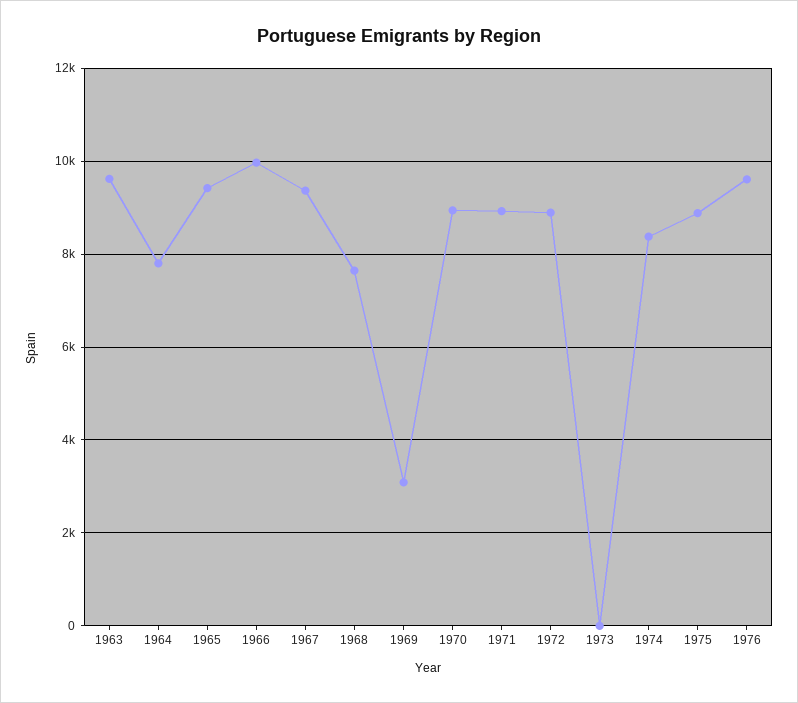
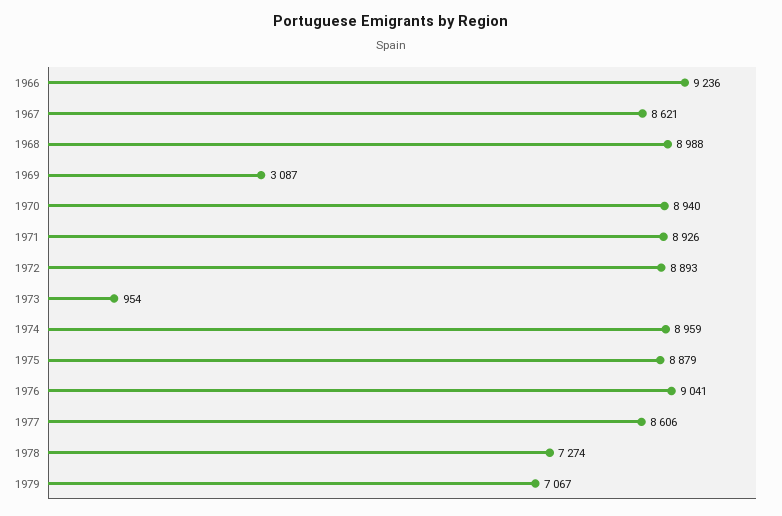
1963: 9600 -> none
1964: 7800 -> none
1965: 9400 -> none
1966: 10000 -> 9236
1967: 9400 -> 8621
1968: 7600 -> 8988
1973: 0 -> 954
1974: 8400 -> 8959
1976: 9600 -> 9041
1977: none -> 8606
1978: none -> 7274
1979: none -> 7067

